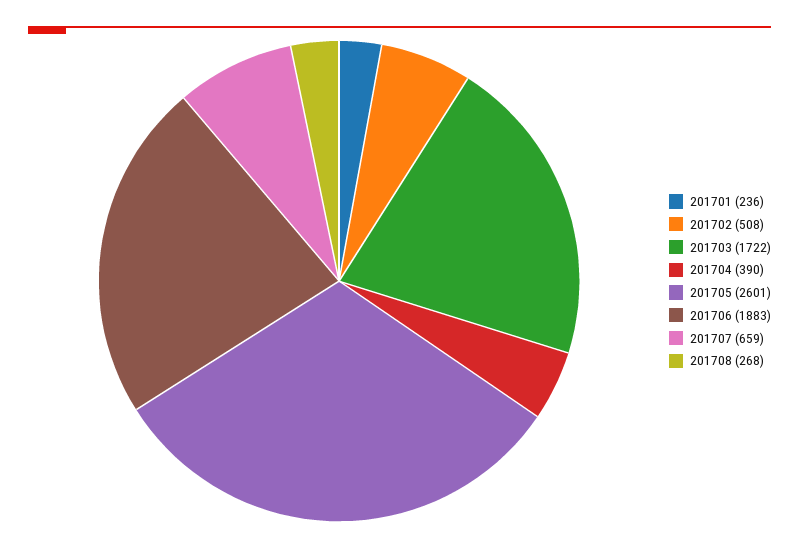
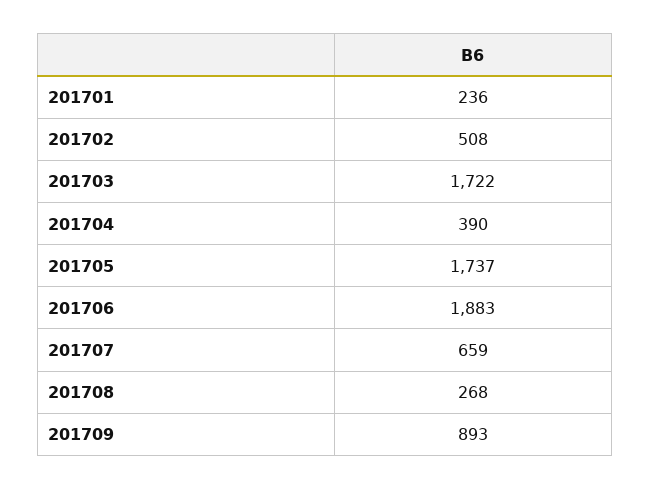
201705: 2601 -> 1737
201709: none -> 893

